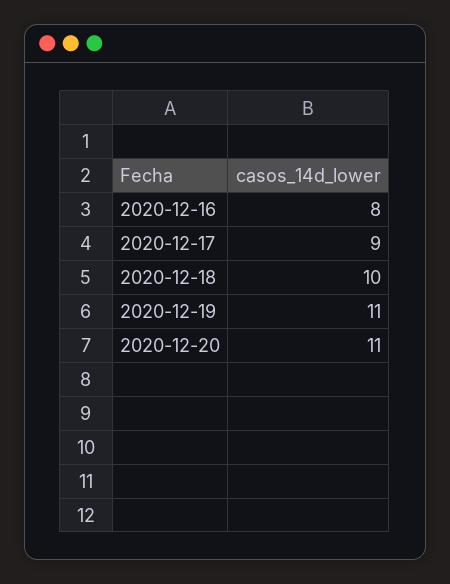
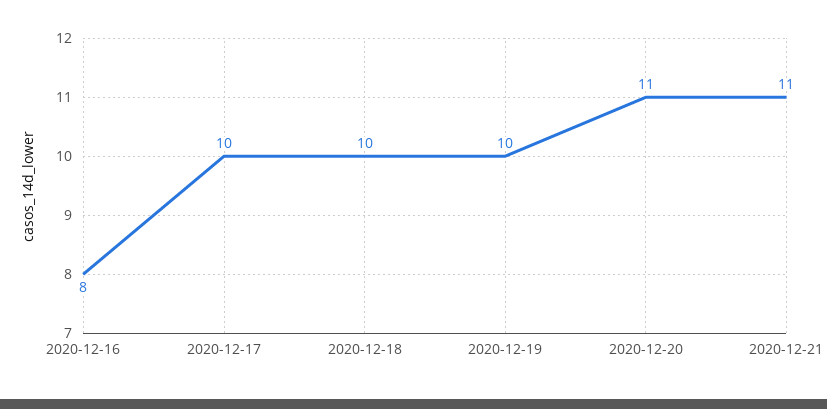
2020-12-17: 9 -> 10
2020-12-19: 11 -> 10
2020-12-21: none -> 11

